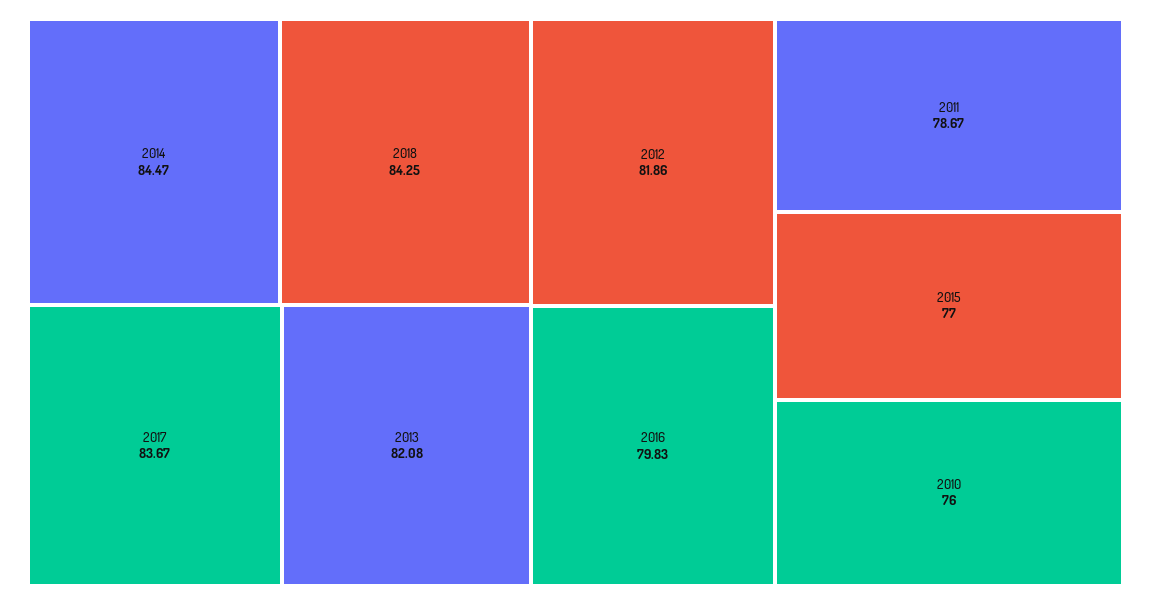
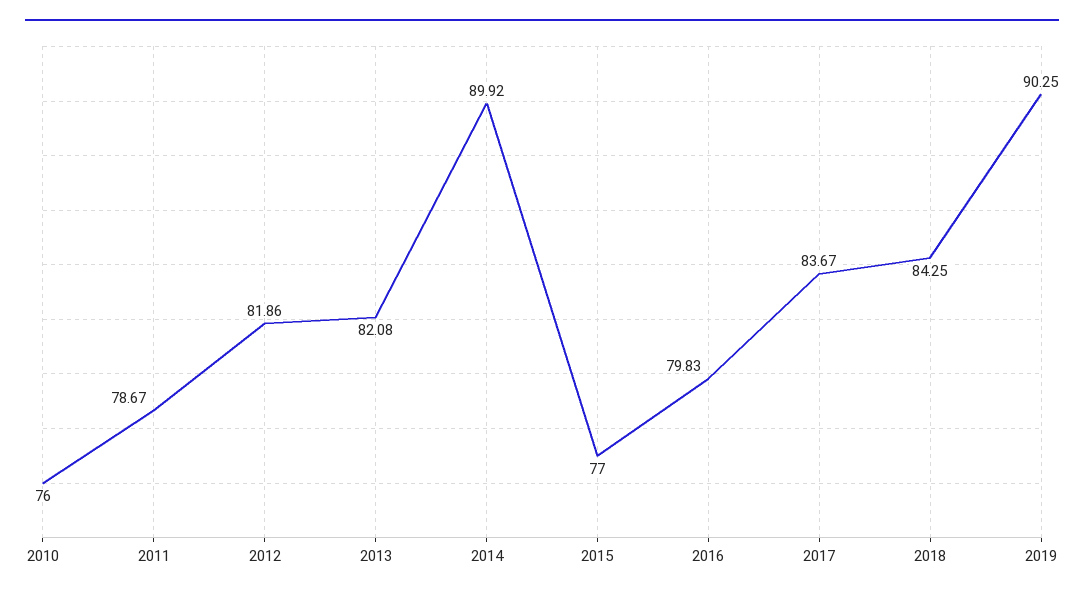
2014: 84.47 -> 89.92
2019: none -> 90.25

